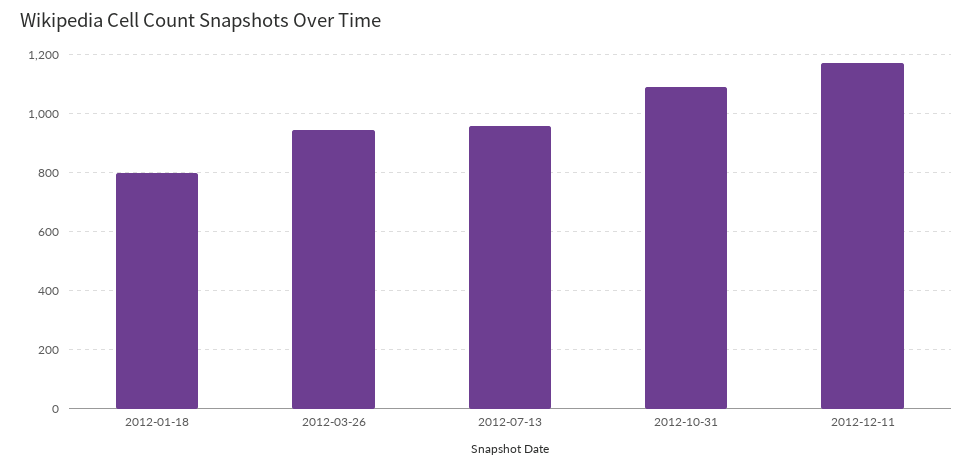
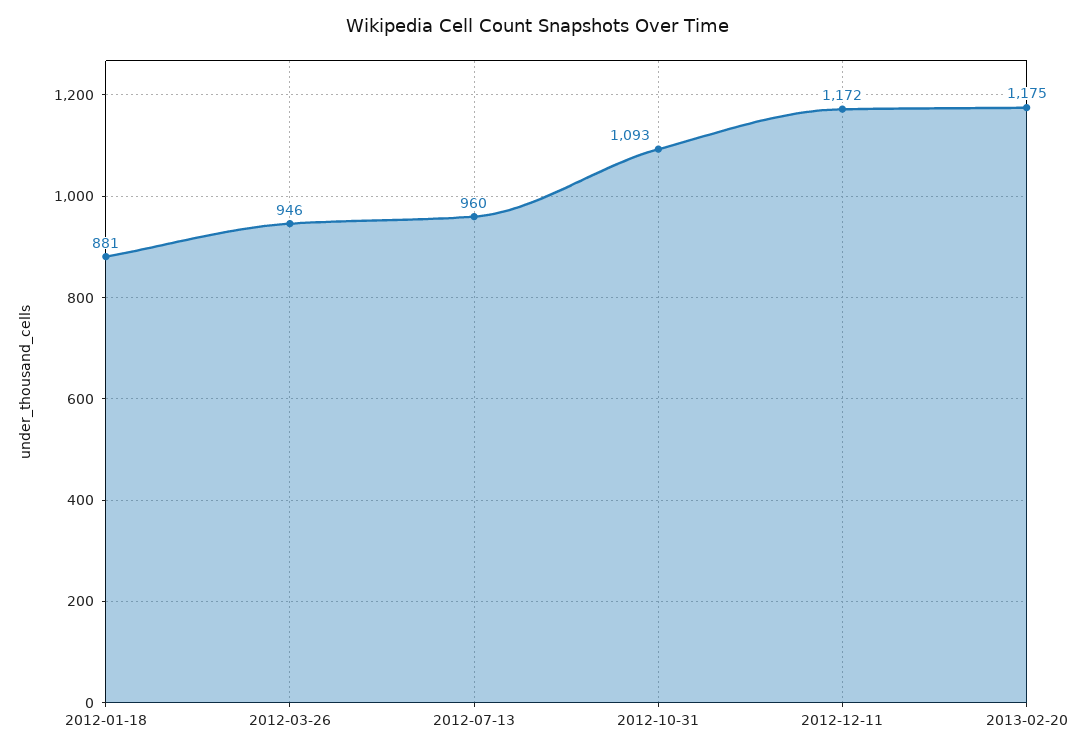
2012-01-18: 800 -> 881
2013-02-20: none -> 1175

